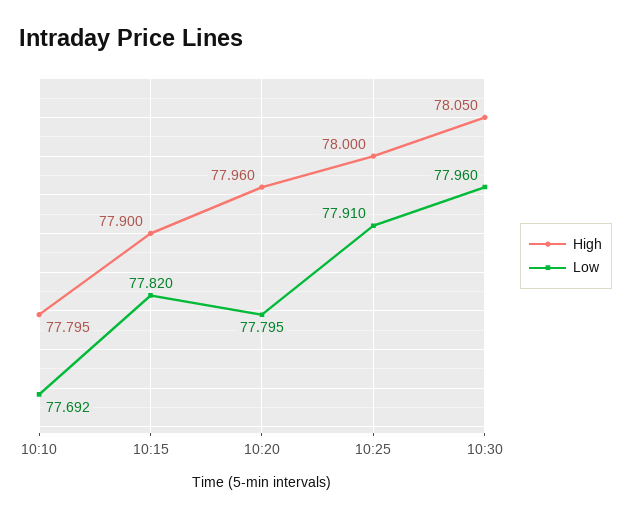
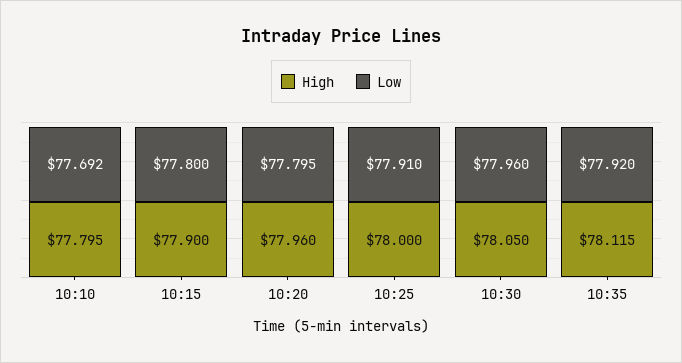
Low, 10:15: 77.82 -> 77.8
High, 10:35: none -> 78.115
Low, 10:35: none -> 77.92

